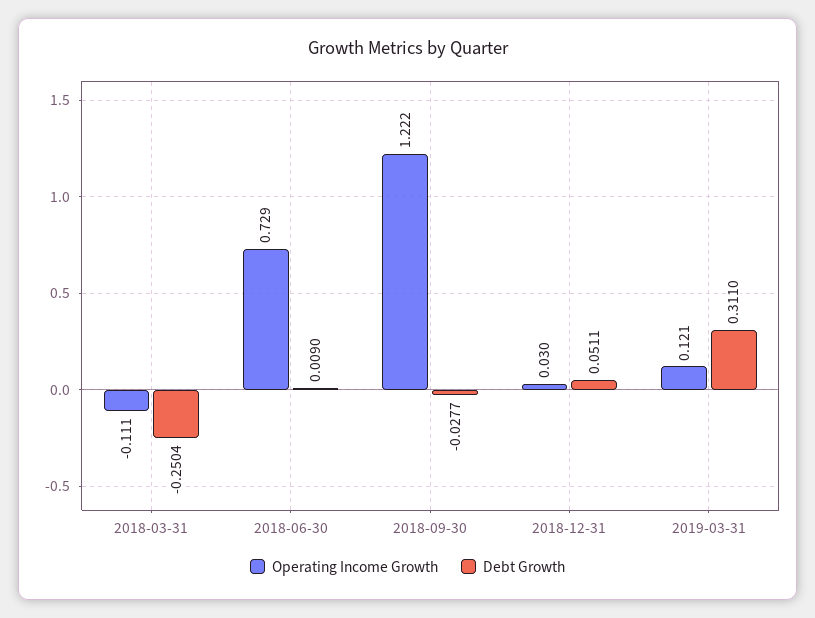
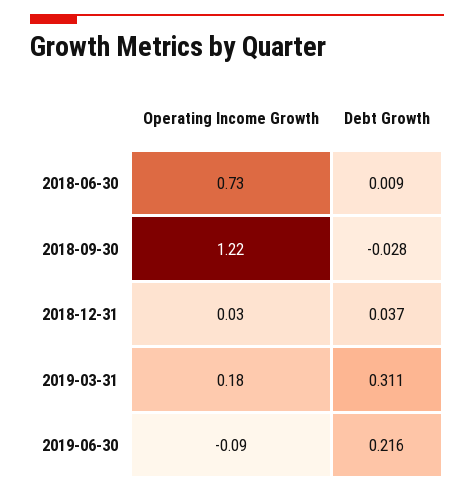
Operating Income Growth, 2018-03-31: -0.111 -> none
Debt Growth, 2018-03-31: -0.2504 -> none
Debt Growth, 2018-12-31: 0.0511 -> 0.037
Operating Income Growth, 2019-03-31: 0.121 -> 0.18
Operating Income Growth, 2019-06-30: none -> -0.09
Debt Growth, 2019-06-30: none -> 0.216

